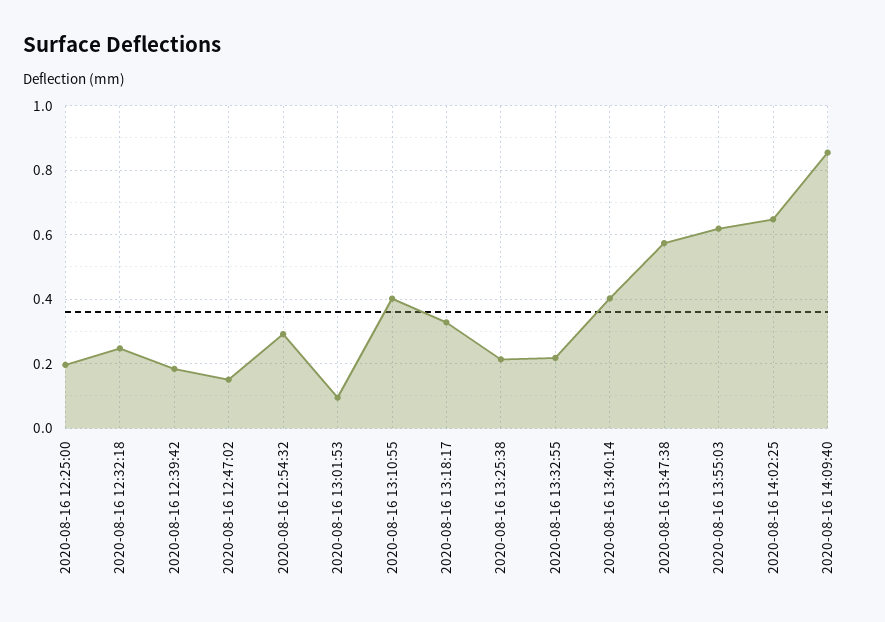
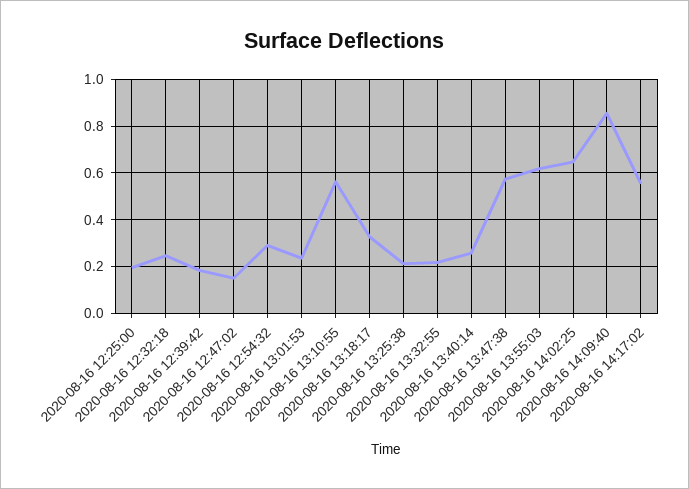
2020-08-16 13:01:53: 0.1 -> 0.25
2020-08-16 13:10:55: 0.4 -> 0.55
2020-08-16 13:40:14: 0.4 -> 0.25
2020-08-16 14:17:02: none -> 0.55

